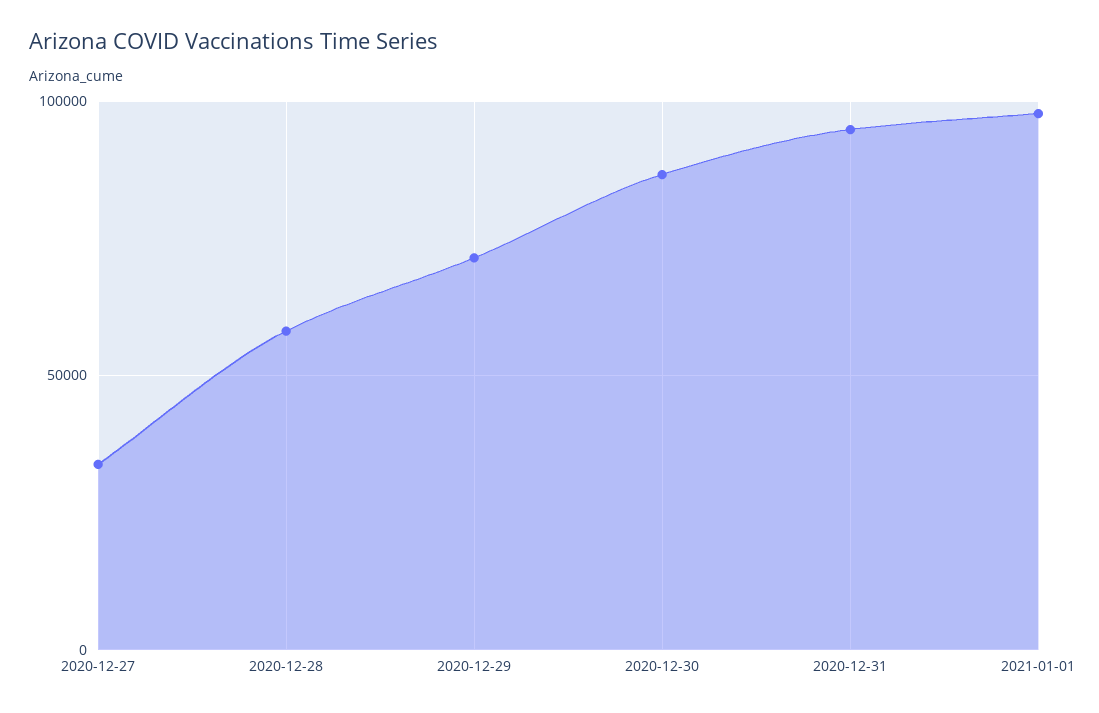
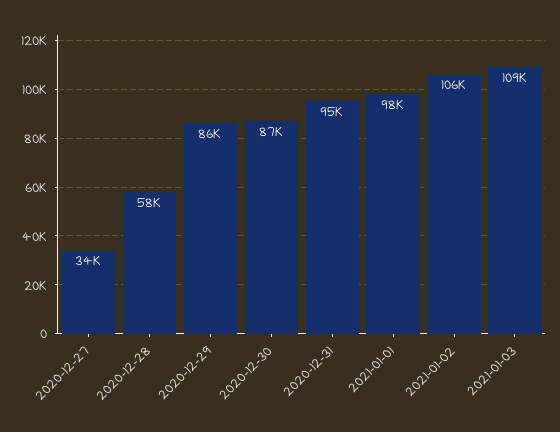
2020-12-29: 70000 -> 86000
2021-01-02: none -> 106000
2021-01-03: none -> 109000

